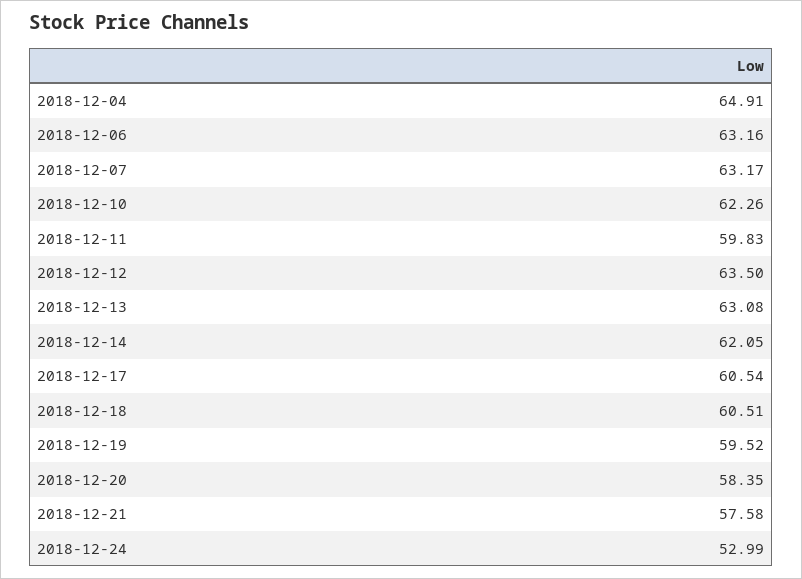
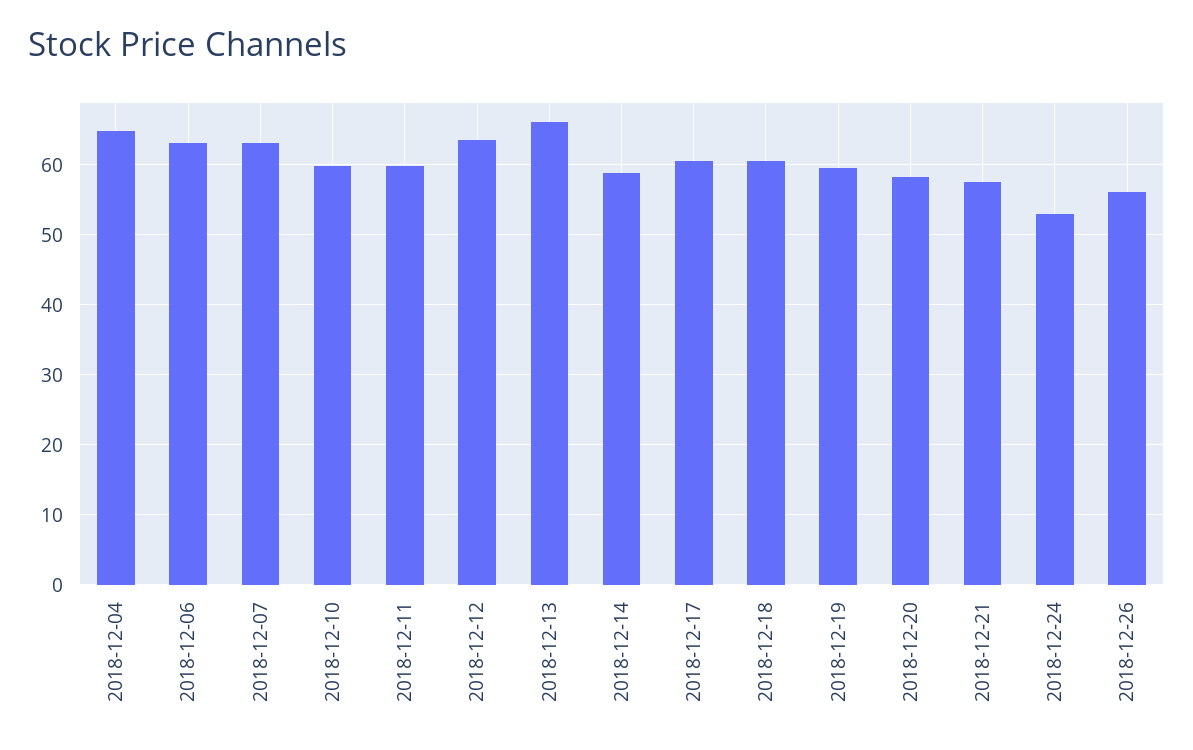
2018-12-10: 62.26 -> 60
2018-12-13: 63.08 -> 66
2018-12-14: 62.05 -> 59
2018-12-26: none -> 56

